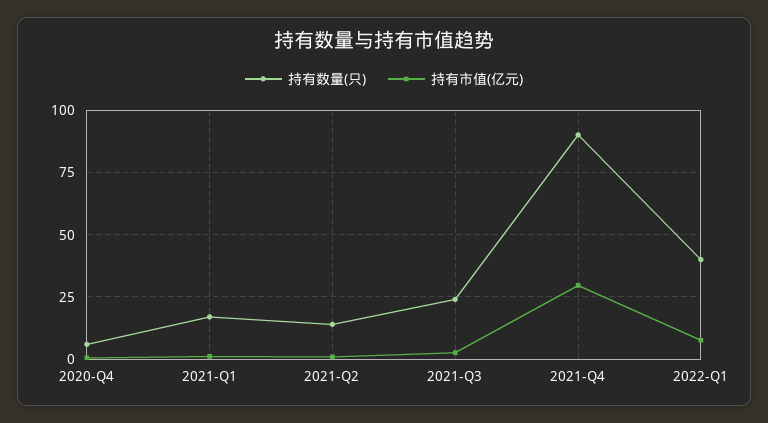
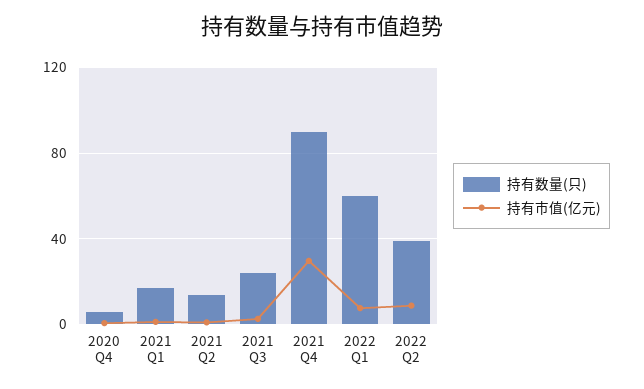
持有数量(只), 2022-Q1: 40 -> 60
持有数量(只), 2022 Q2: none -> 40
持有市值(亿元), 2022 Q2: none -> 10

